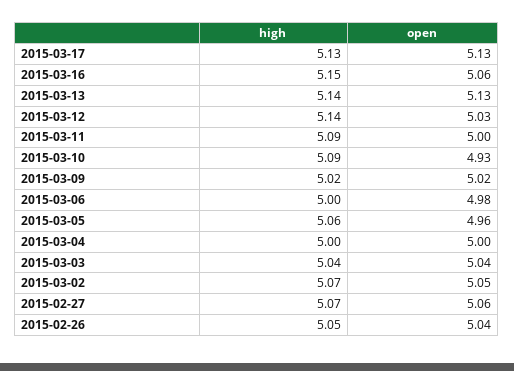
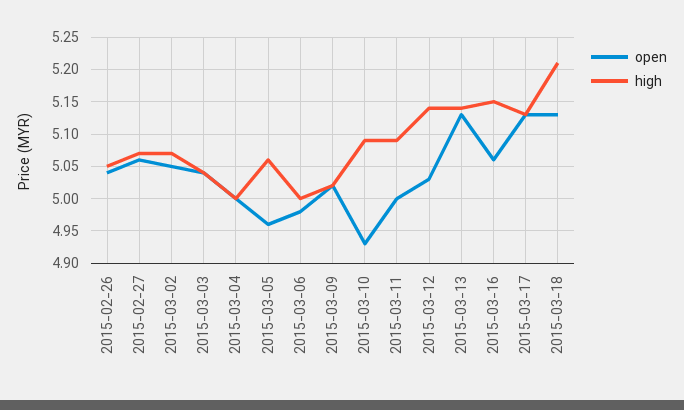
open, 2015-03-18: none -> 5.13
high, 2015-03-18: none -> 5.21

